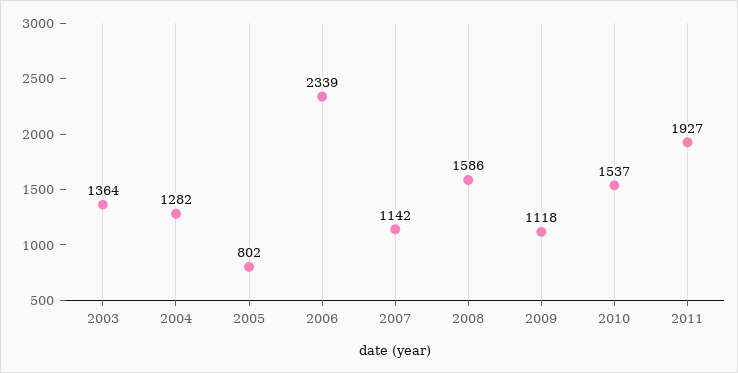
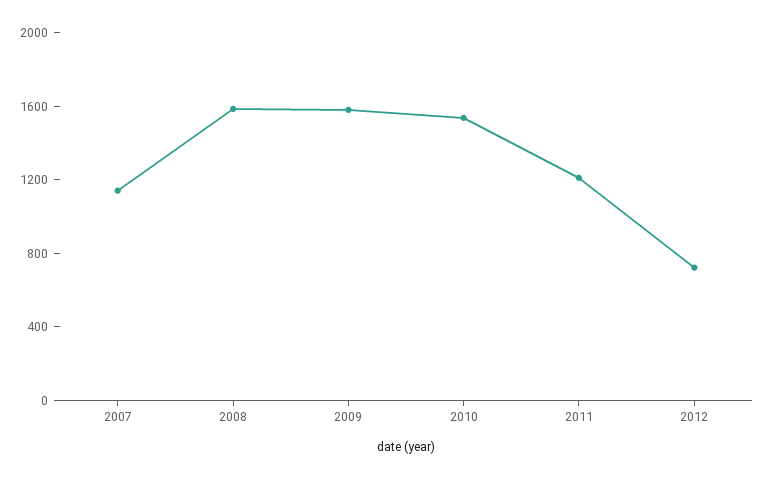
2003: 1364 -> none
2004: 1282 -> none
2005: 802 -> none
2006: 2339 -> none
2009: 1118 -> 1600
2011: 1927 -> 1200
2012: none -> 700

